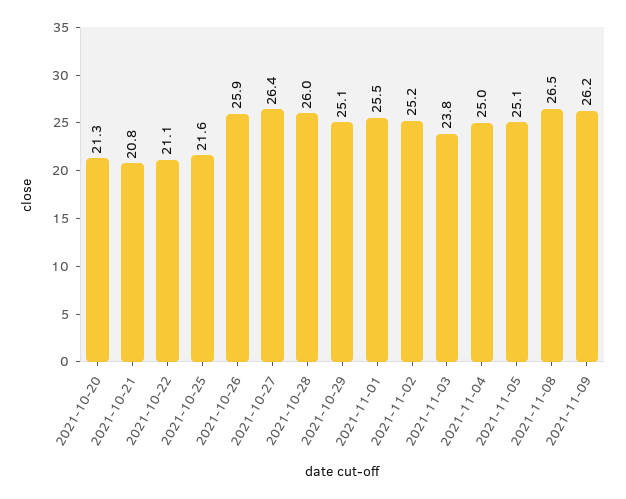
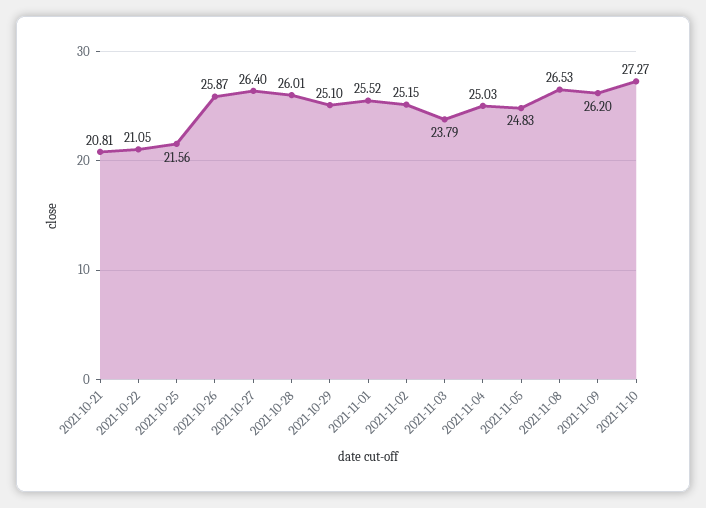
2021-10-20: 21.3 -> none
2021-11-05: 25.1 -> 24.83
2021-11-10: none -> 27.27

